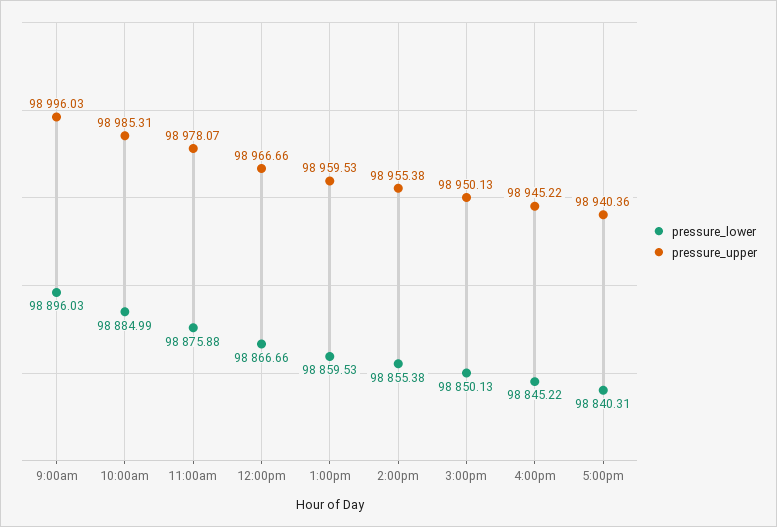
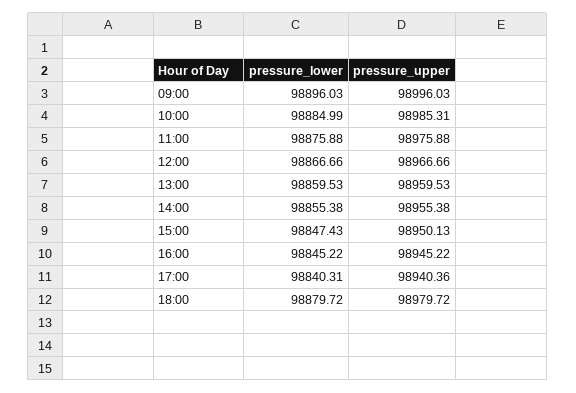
pressure_upper, 11:00am: 98978.07 -> 98975.88
pressure_lower, 3:00pm: 98850.13 -> 98847.43
pressure_lower, 18:00: none -> 98879.72
pressure_upper, 18:00: none -> 98979.72

